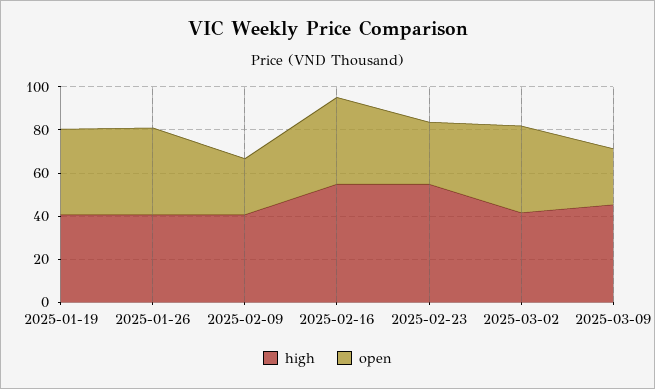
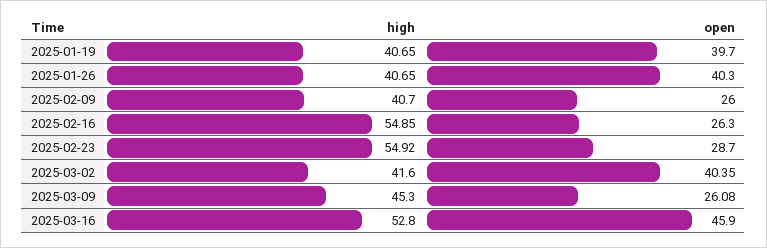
open, 2025-02-16: 40 -> 26.3
high, 2025-03-16: none -> 52.8
open, 2025-03-16: none -> 45.9

